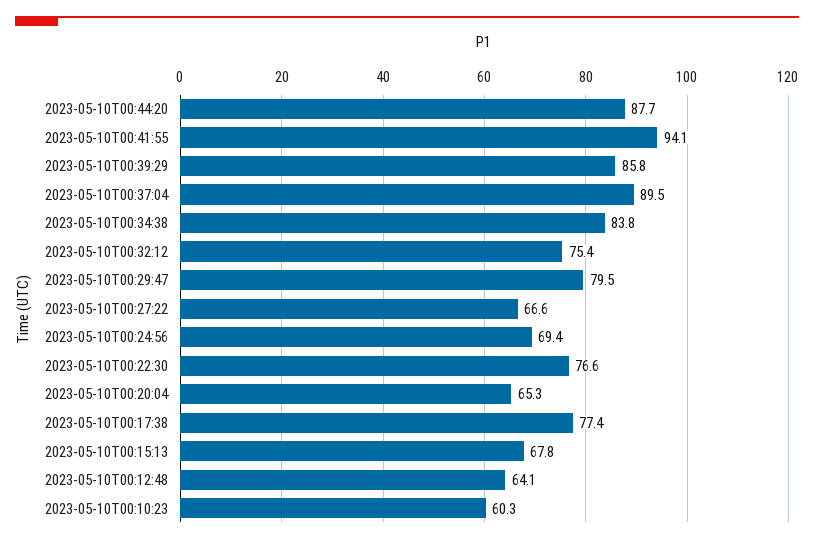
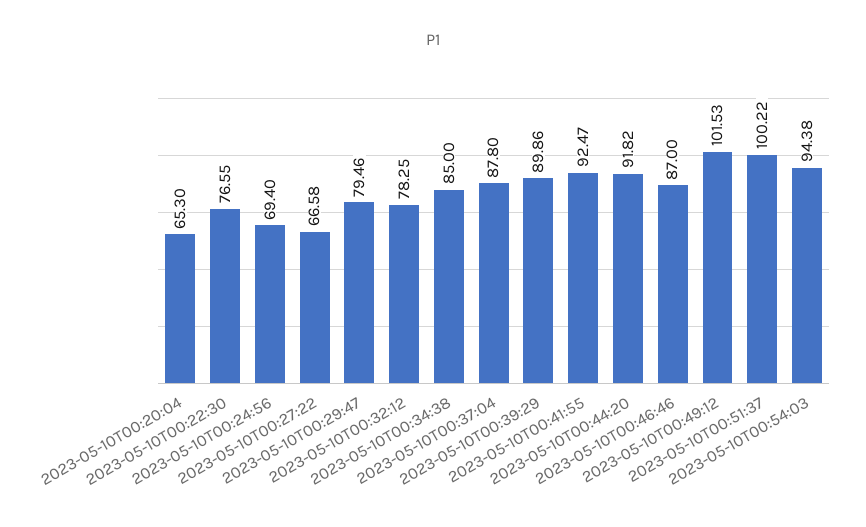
2023-05-10T00:44:20: 87.7 -> 91.82
2023-05-10T00:41:55: 94.1 -> 92.47
2023-05-10T00:39:29: 85.8 -> 89.86
2023-05-10T00:37:04: 89.5 -> 87.8
2023-05-10T00:34:38: 83.8 -> 85
2023-05-10T00:32:12: 75.4 -> 78.25
2023-05-10T00:17:38: 77.4 -> none
2023-05-10T00:15:13: 67.8 -> none
2023-05-10T00:12:48: 64.1 -> none
2023-05-10T00:10:23: 60.3 -> none
2023-05-10T00:46:46: none -> 87
2023-05-10T00:49:12: none -> 101.53
2023-05-10T00:51:37: none -> 100.22
2023-05-10T00:54:03: none -> 94.38

